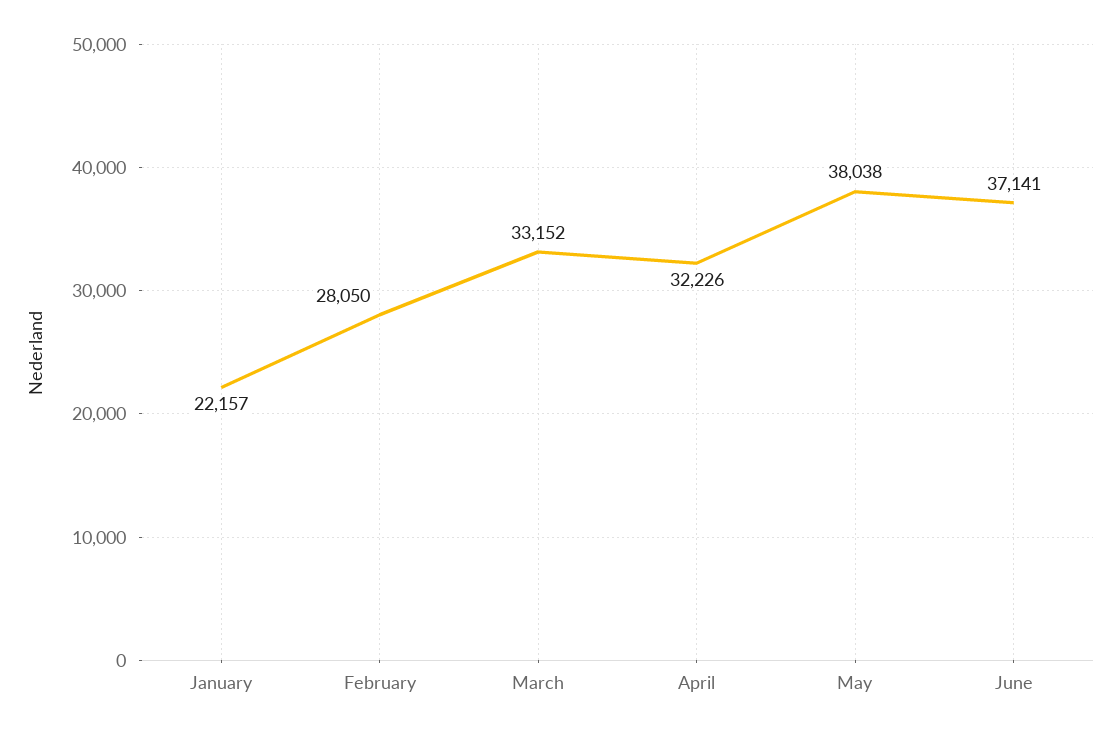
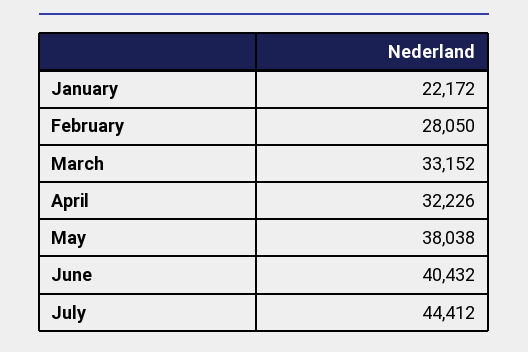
January: 22157 -> 22172
June: 37141 -> 40432
July: none -> 44412

